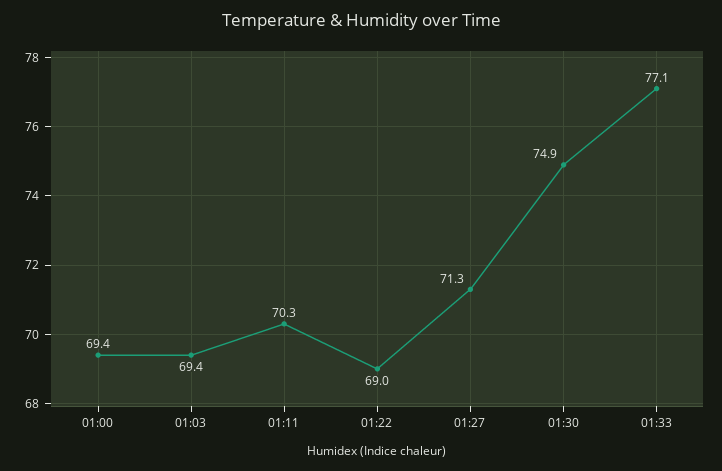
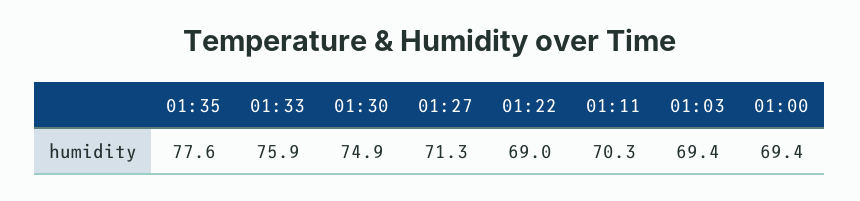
01:33: 77.1 -> 75.9
01:35: none -> 77.6

